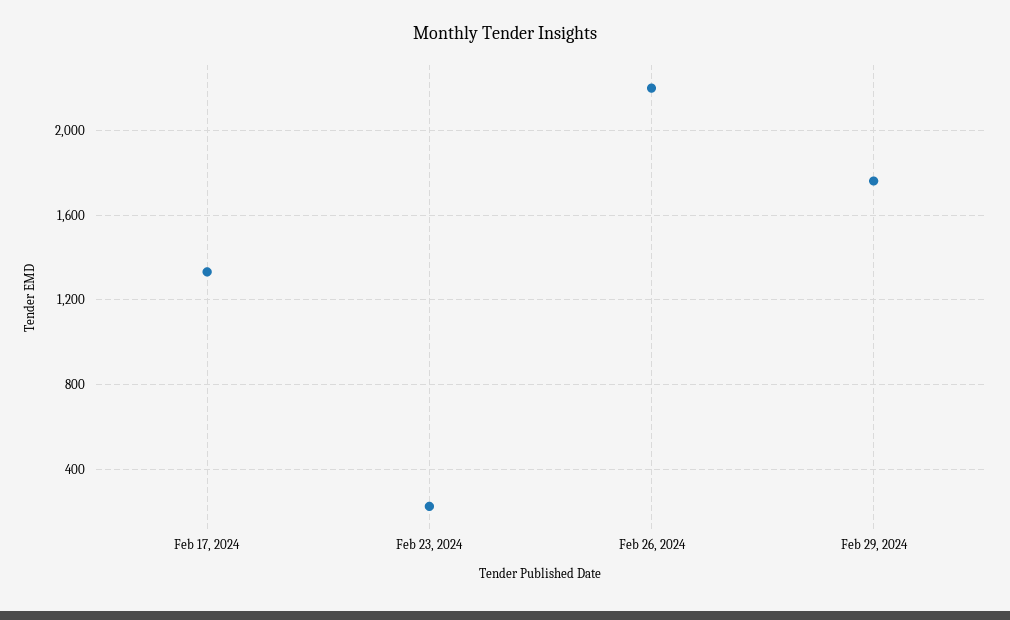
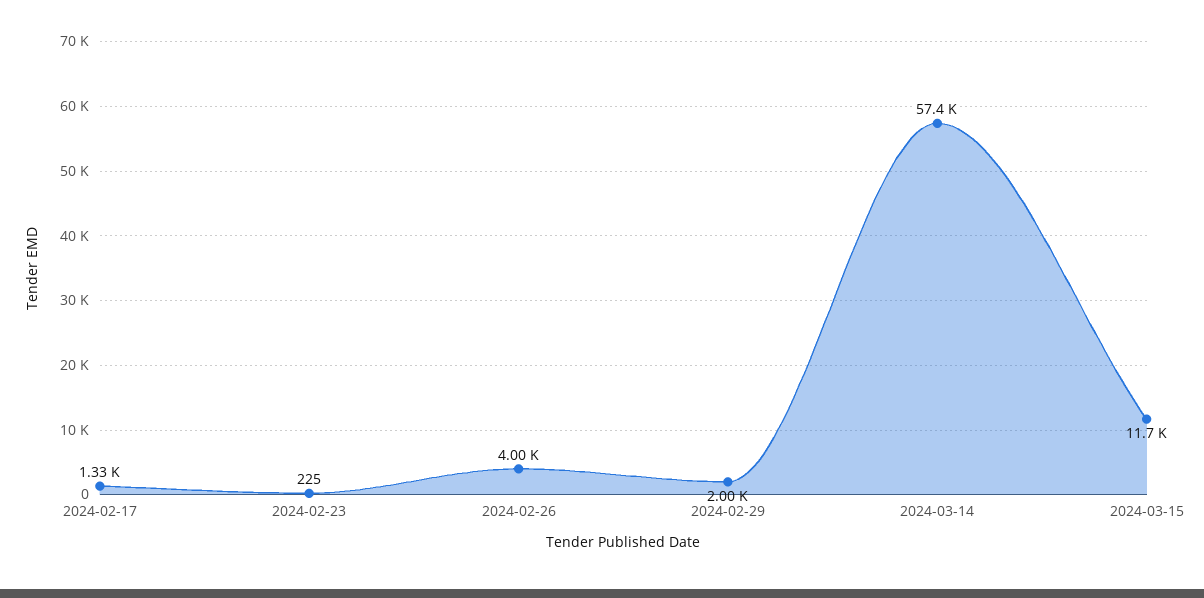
Feb 26, 2024: 2200 -> 4000
Feb 29, 2024: 1750 -> 2000
2024-03-14: none -> 57400
2024-03-15: none -> 11700

